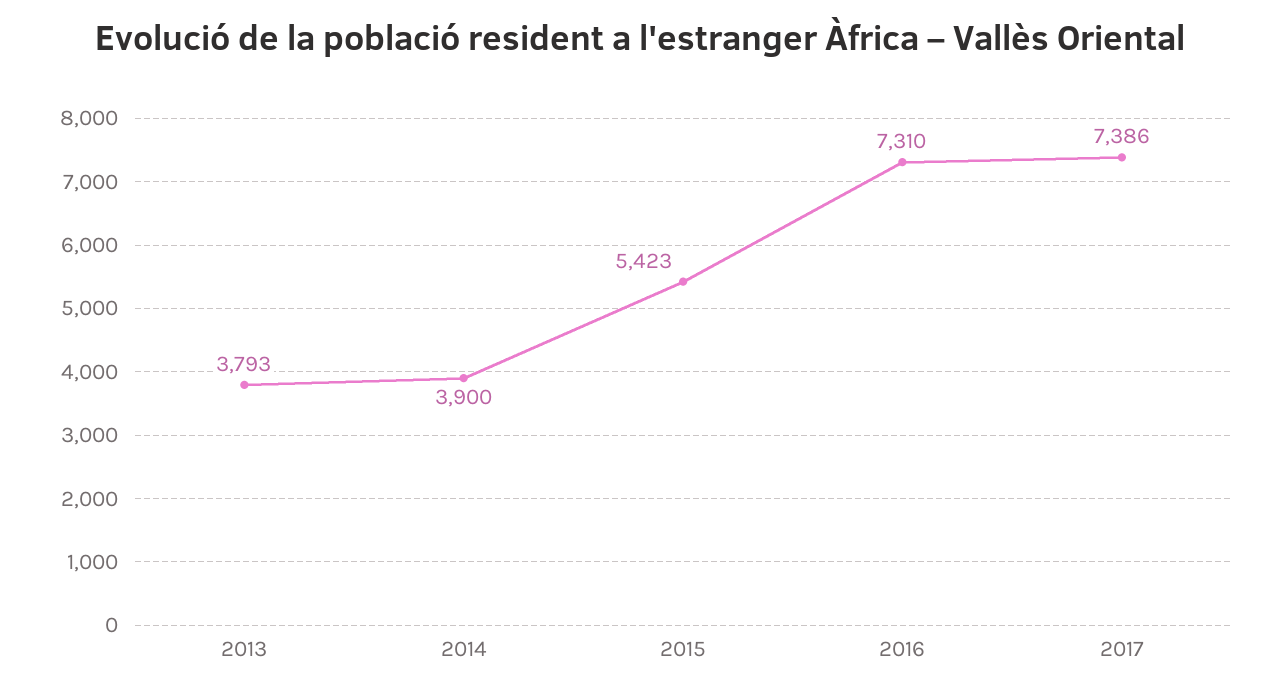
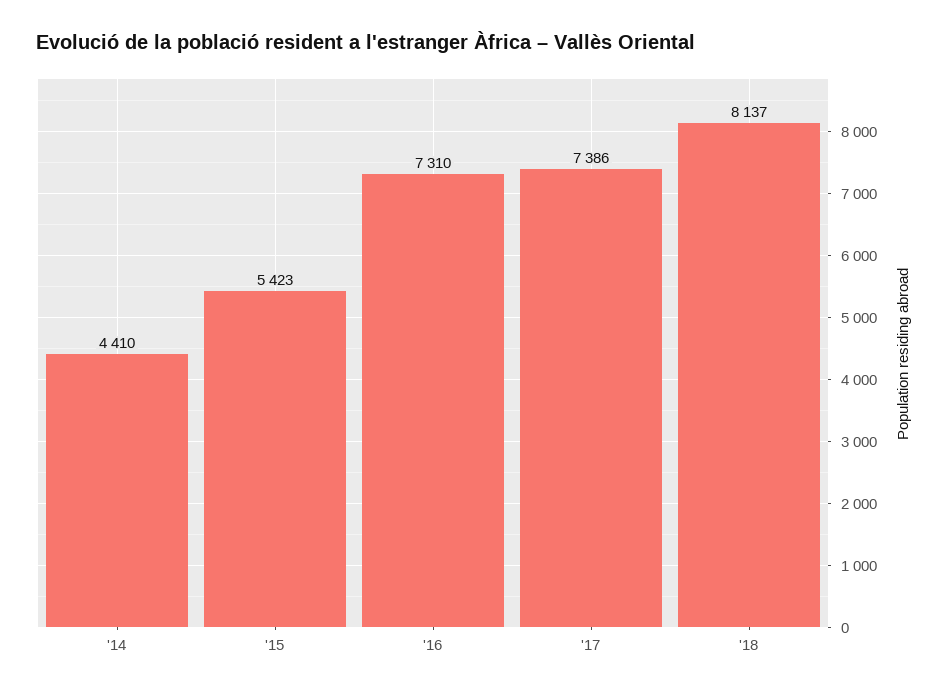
2013: 3793 -> none
2014: 3900 -> 4410
'18: none -> 8137

